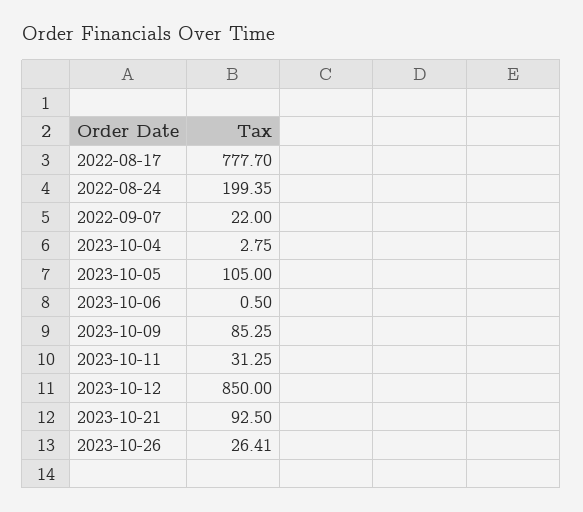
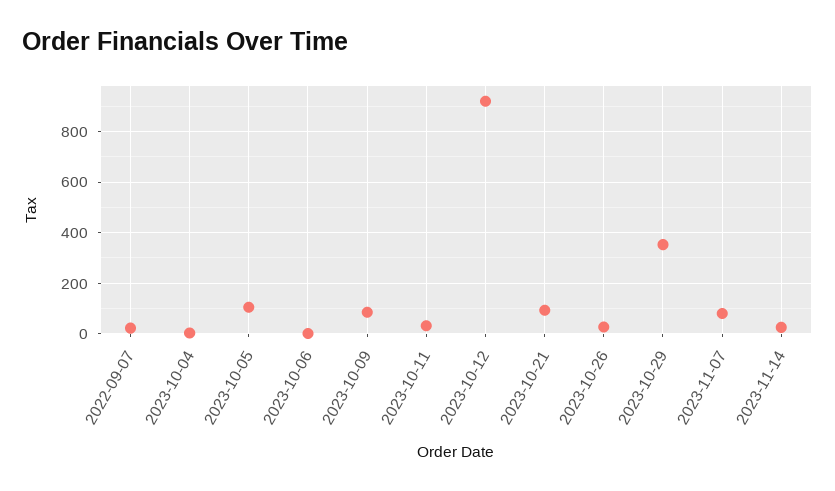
2022-08-17: 777.7 -> none
2022-08-24: 199.35 -> none
2023-10-12: 850 -> 925
2023-10-29: none -> 350
2023-11-07: none -> 75
2023-11-14: none -> 25

